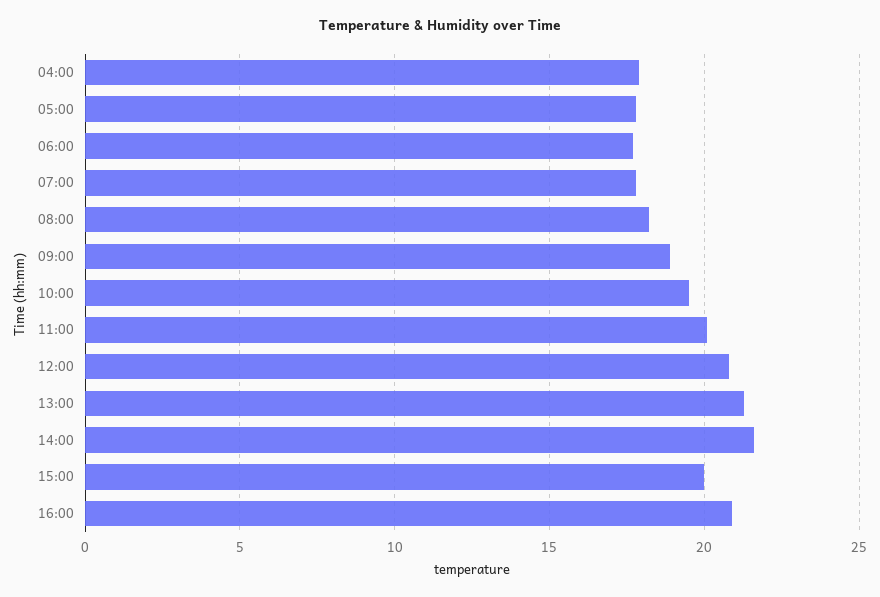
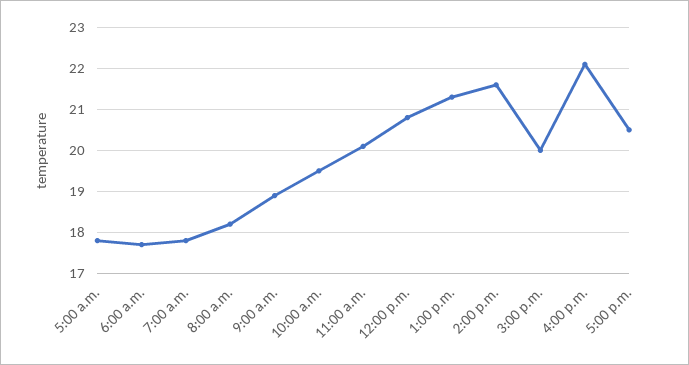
04:00: 18 -> none
16:00: 21 -> 22
5:00 p.m.: none -> 20.5

